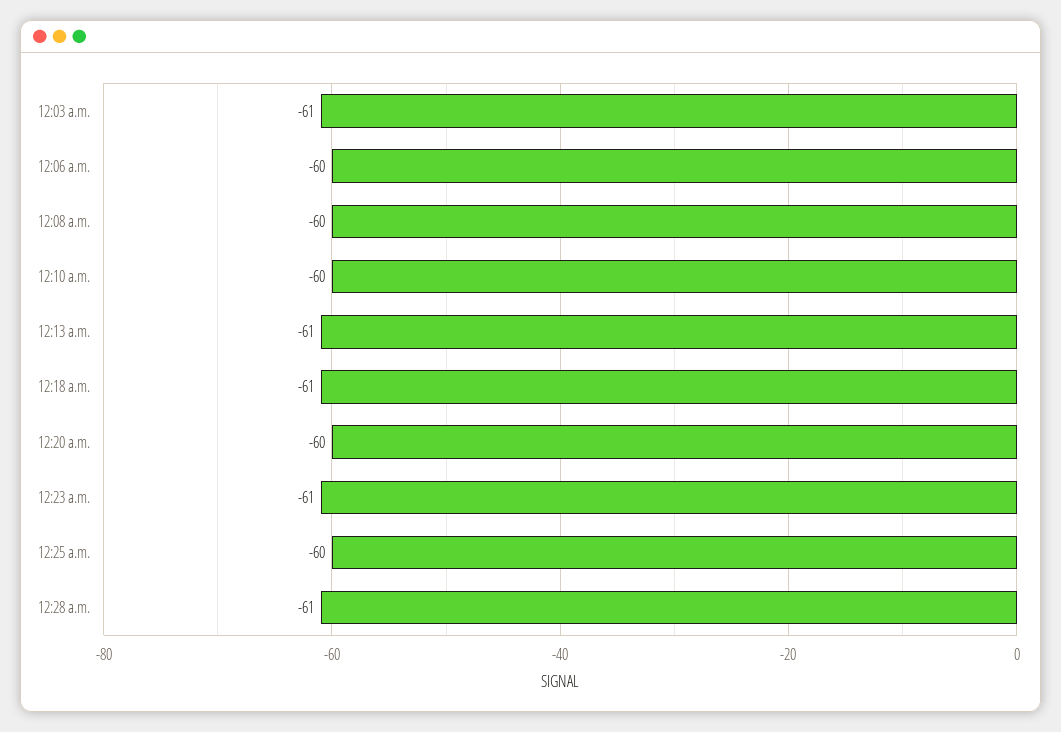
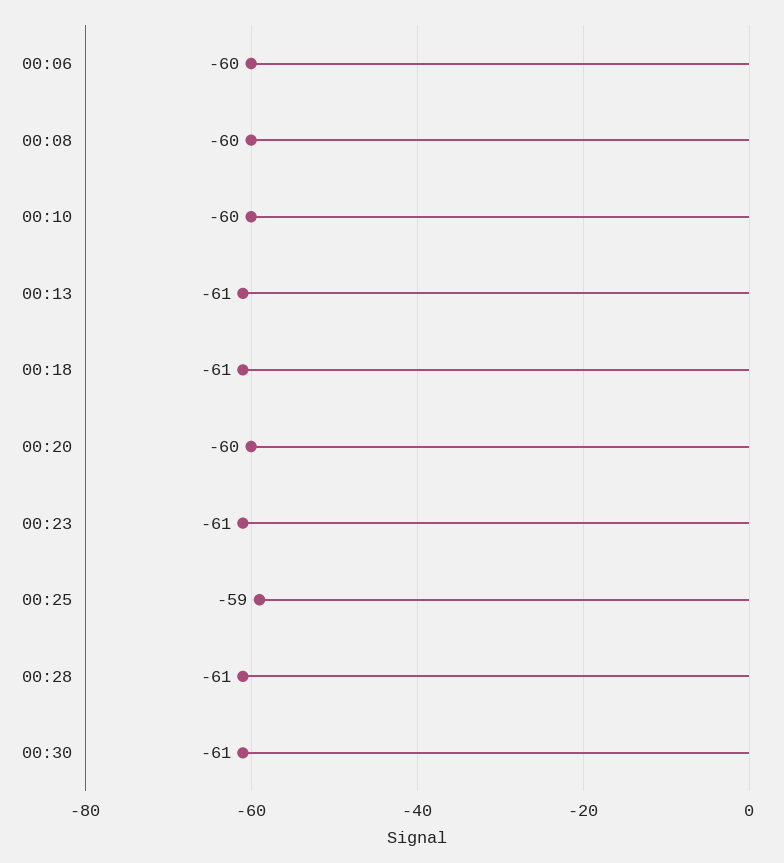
12:03 a.m.: -61 -> none
12:25 a.m.: -60 -> -59
00:30: none -> -61

